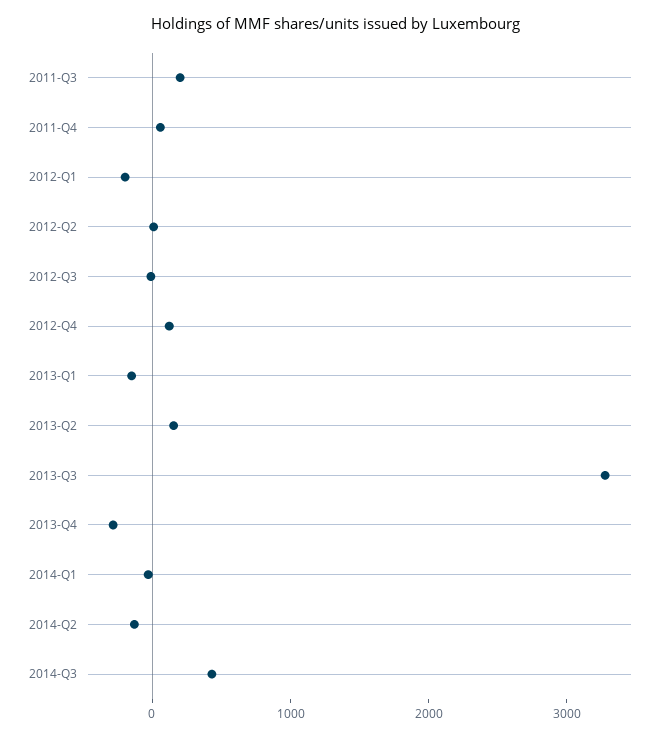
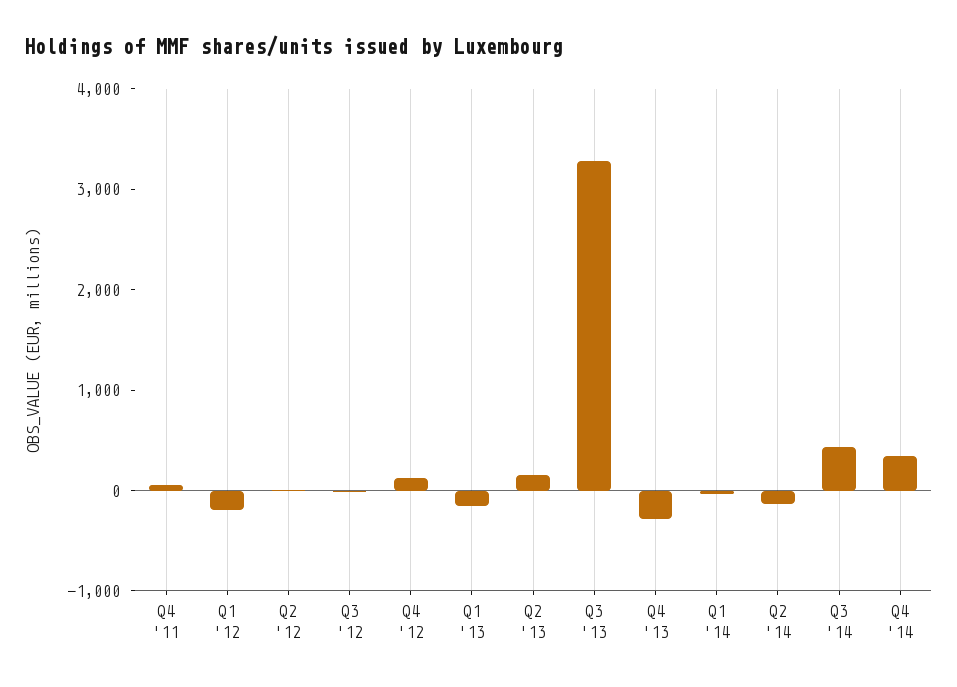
2011-Q3: 200 -> none
Q4 '14: none -> 400

